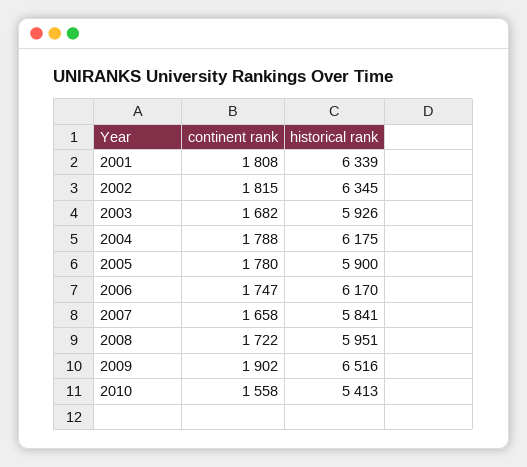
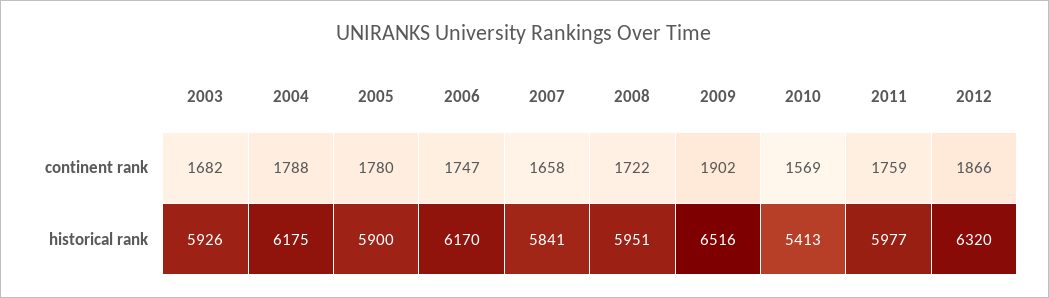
continent rank, 2001: 1808 -> none
historical rank, 2001: 6339 -> none
continent rank, 2002: 1815 -> none
historical rank, 2002: 6345 -> none
continent rank, 2010: 1558 -> 1569
continent rank, 2011: none -> 1759
continent rank, 2012: none -> 1866
historical rank, 2011: none -> 5977
historical rank, 2012: none -> 6320

